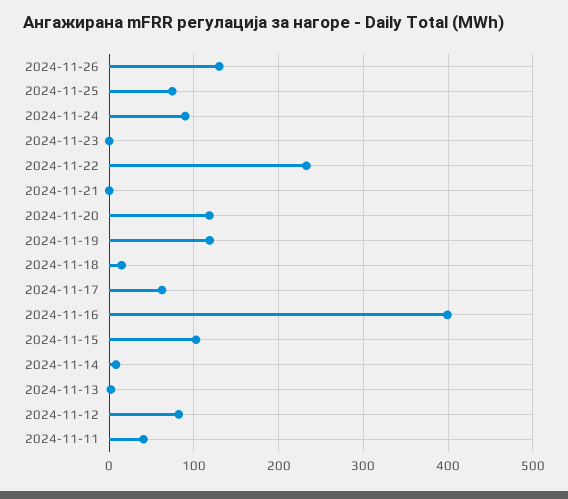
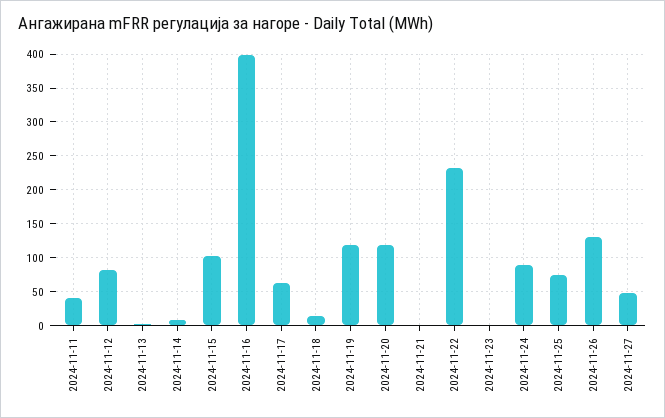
2024-11-27: none -> 50

